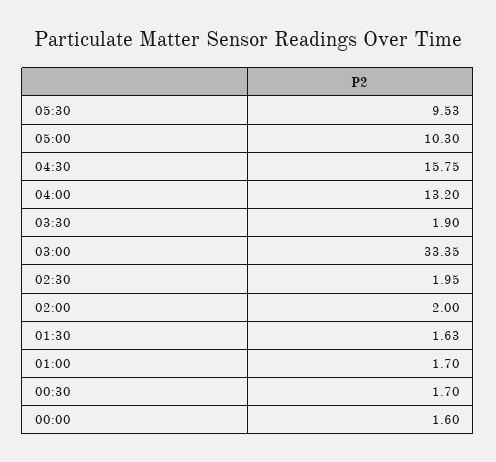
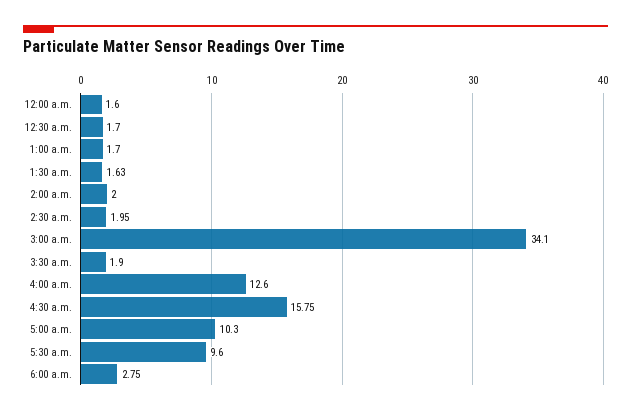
05:30: 9.53 -> 9.6
04:00: 13.2 -> 12.6
03:00: 33.35 -> 34.1
6:00 a.m.: none -> 2.75

